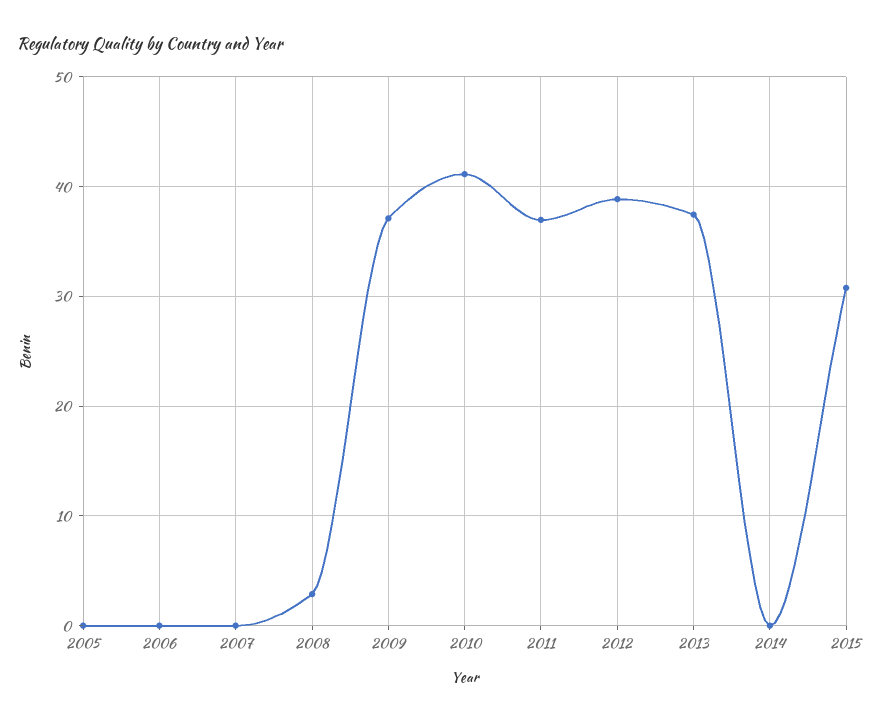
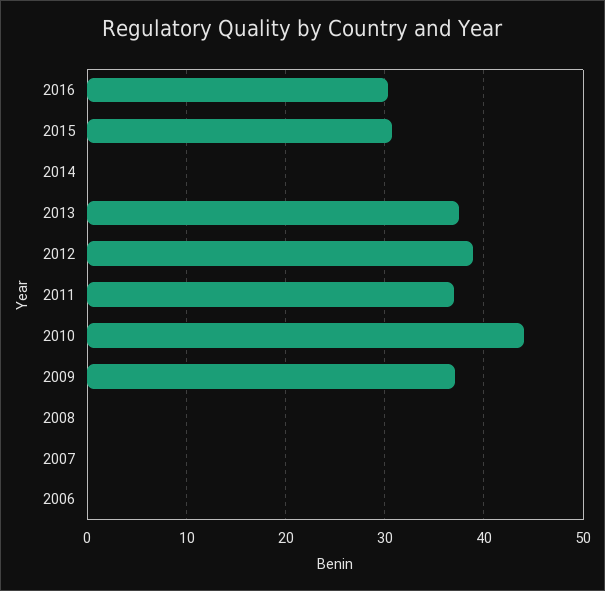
2005: 0 -> none
2008: 3 -> 0
2010: 41 -> 44
2016: none -> 30

